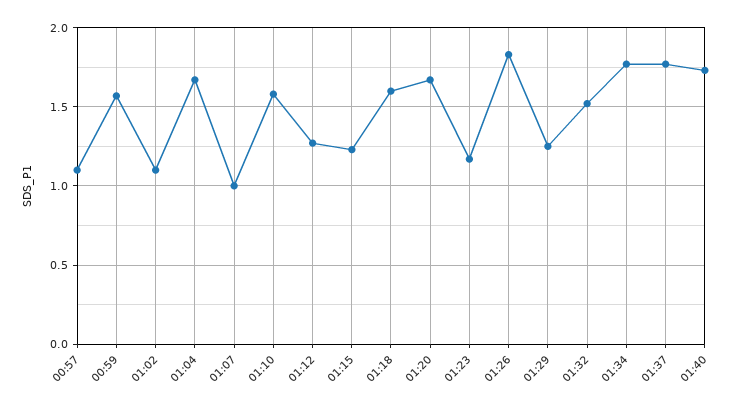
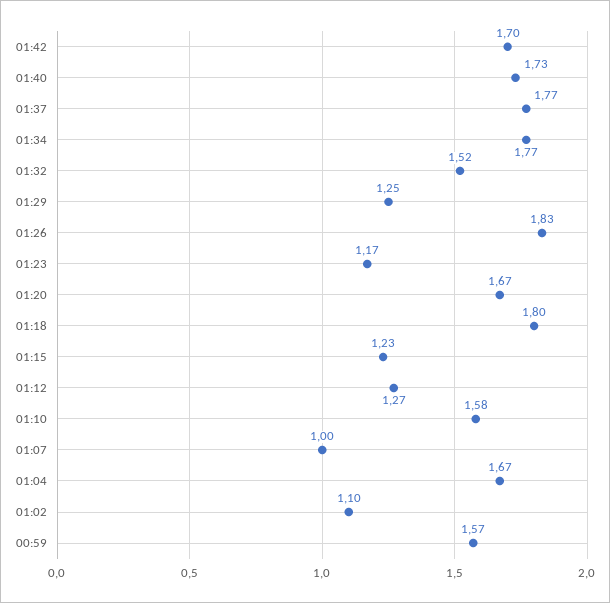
00:57: 1.1 -> none
01:18: 1.6 -> 1.8
01:42: none -> 1.7

